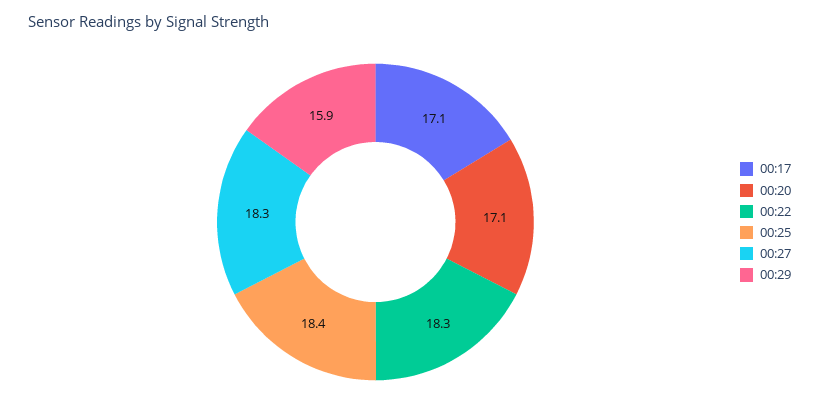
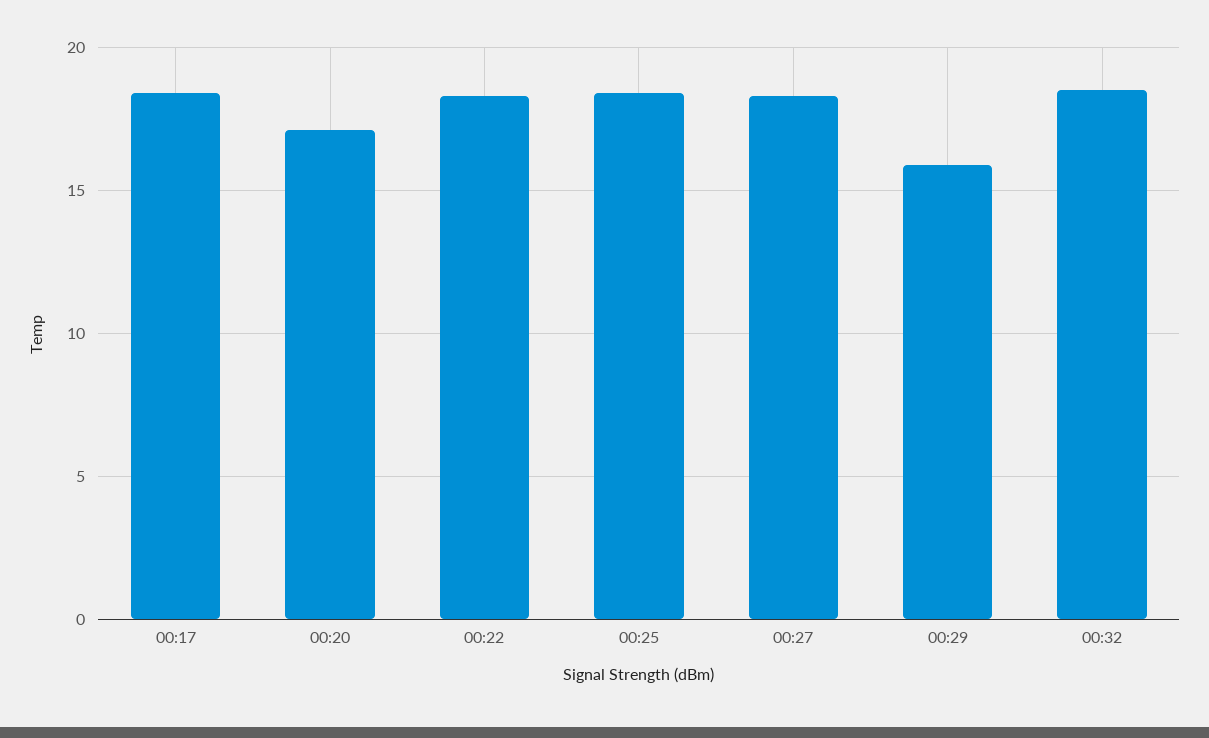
00:17: 17.1 -> 18.5
00:32: none -> 18.5

